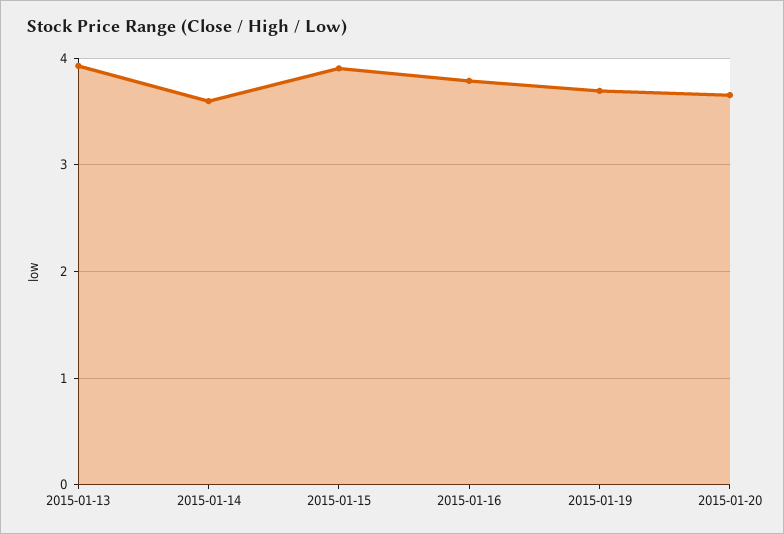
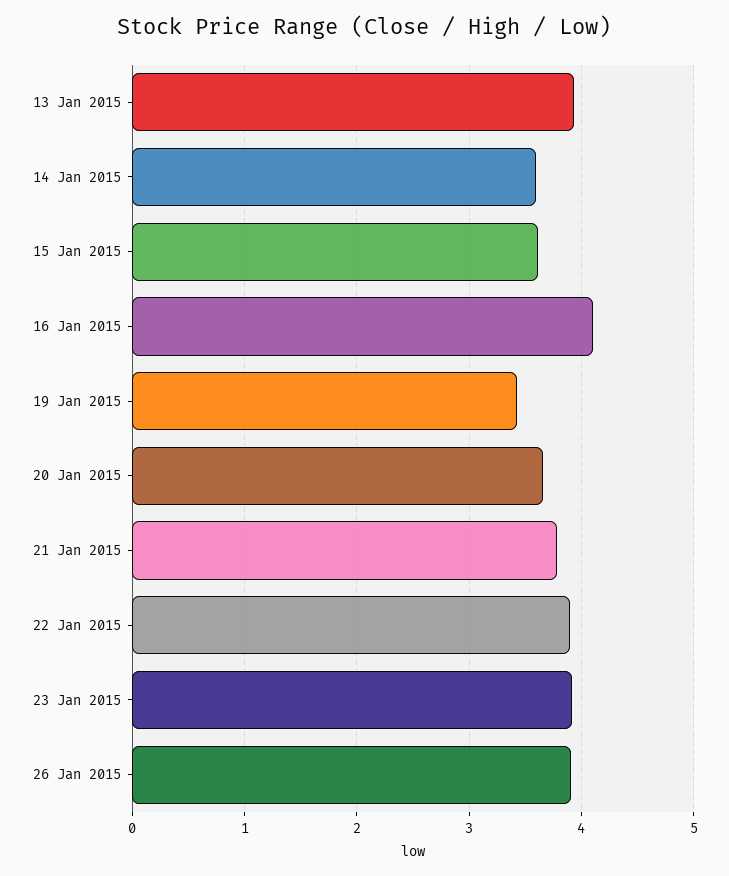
2015-01-15: 3.9 -> 3.6
2015-01-16: 3.8 -> 4.1
2015-01-19: 3.7 -> 3.4
21 Jan 2015: none -> 3.8
22 Jan 2015: none -> 3.9
23 Jan 2015: none -> 3.9
26 Jan 2015: none -> 3.9

